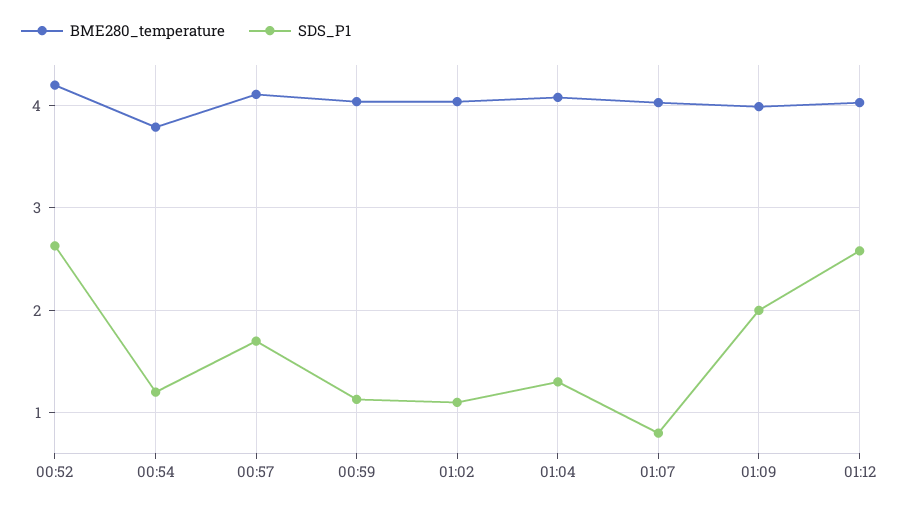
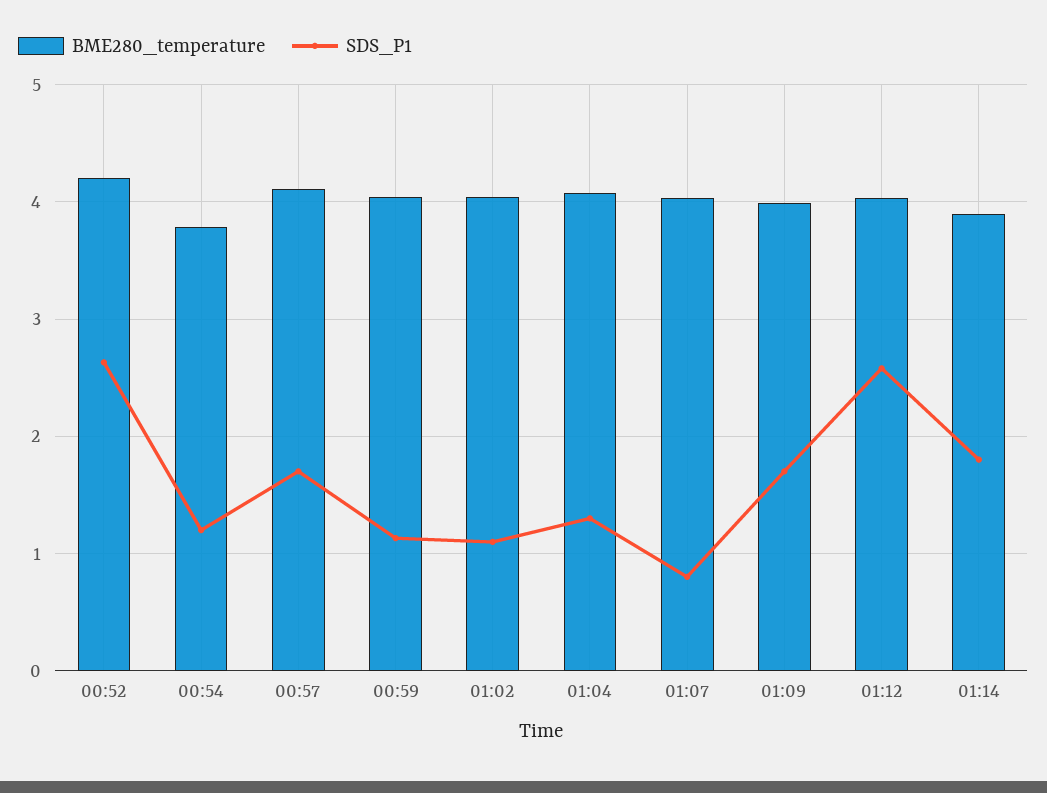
SDS_P1, 01:09: 2 -> 1.7
BME280_temperature, 01:14: none -> 3.9
SDS_P1, 01:14: none -> 1.8

